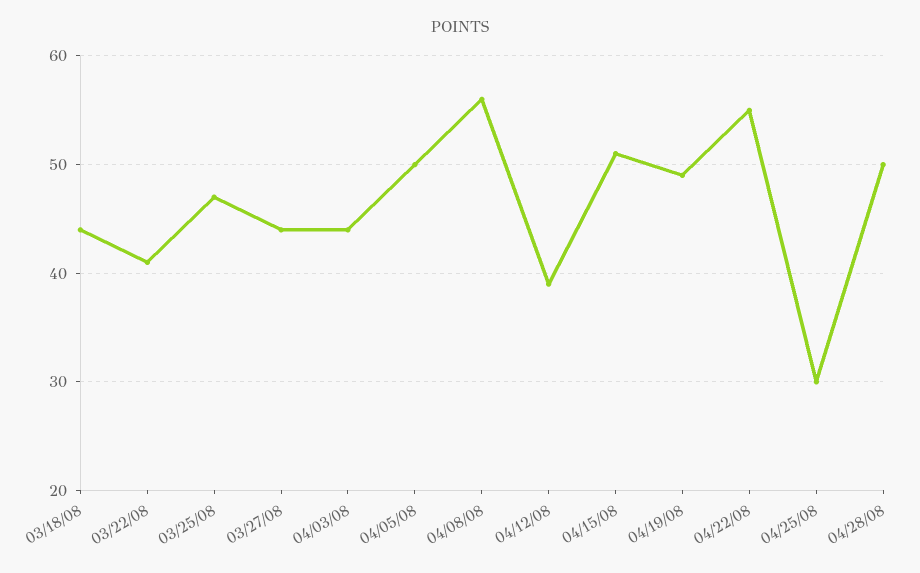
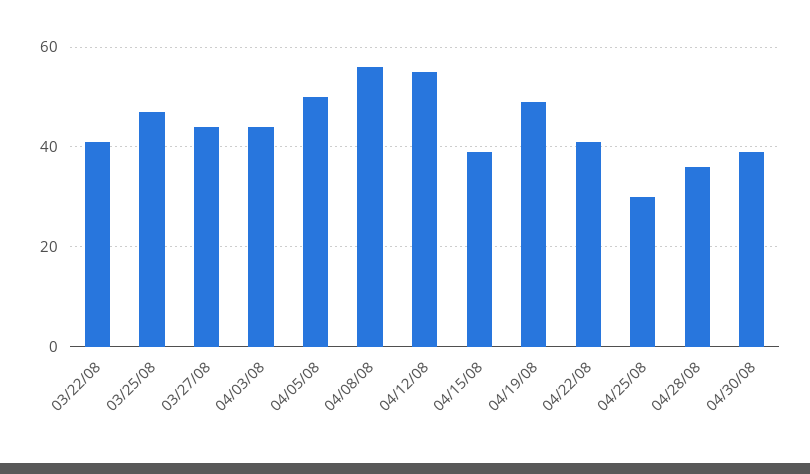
03/18/08: 44 -> none
04/12/08: 39 -> 55
04/15/08: 51 -> 40
04/22/08: 55 -> 40
04/28/08: 50 -> 35
04/30/08: none -> 40

